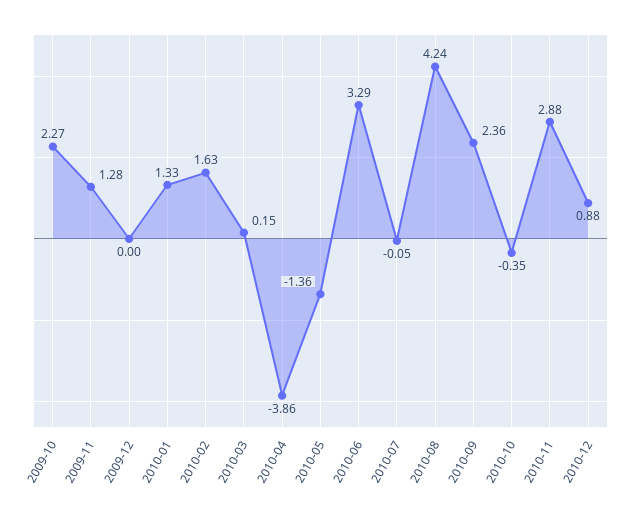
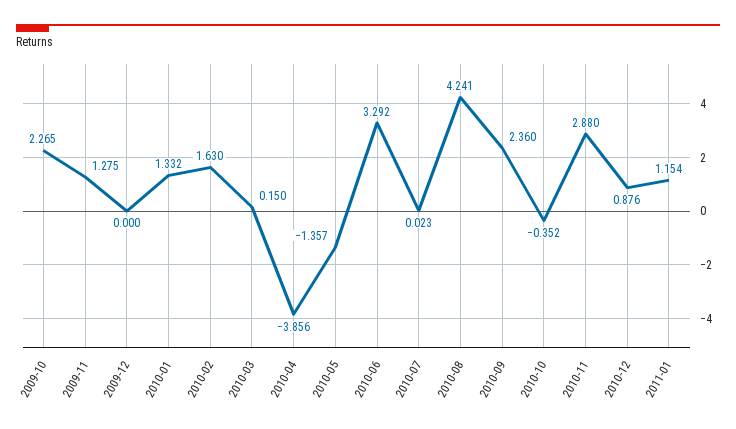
2010-07: -0.05 -> 0.023
2011-01: none -> 1.154

